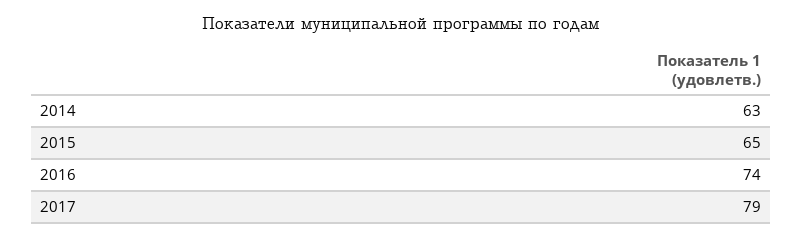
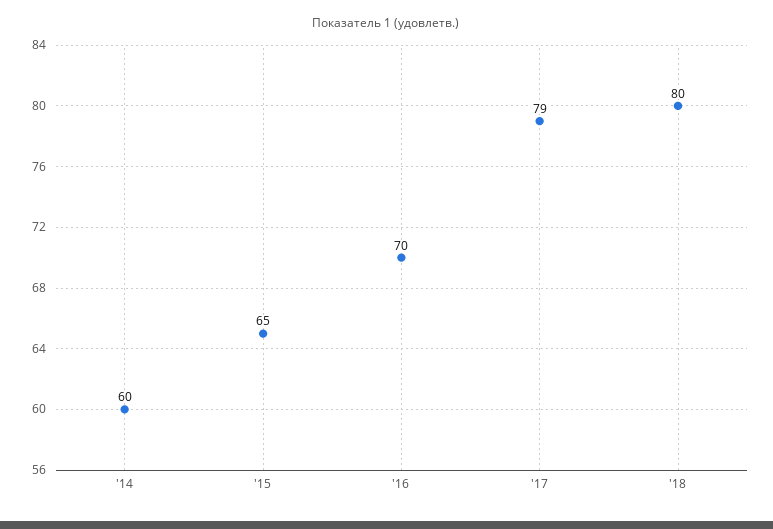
2014: 63 -> 60
2016: 74 -> 70
'18: none -> 80

